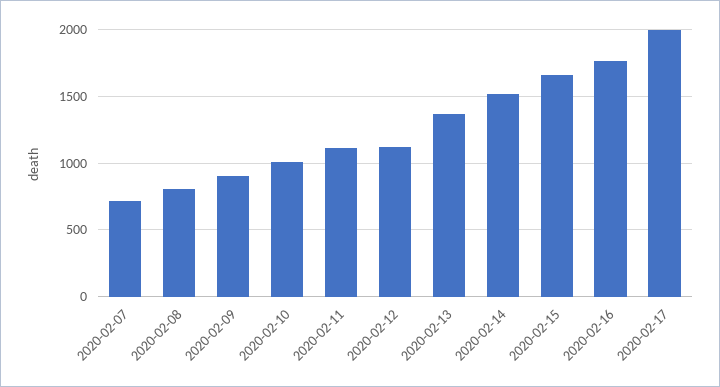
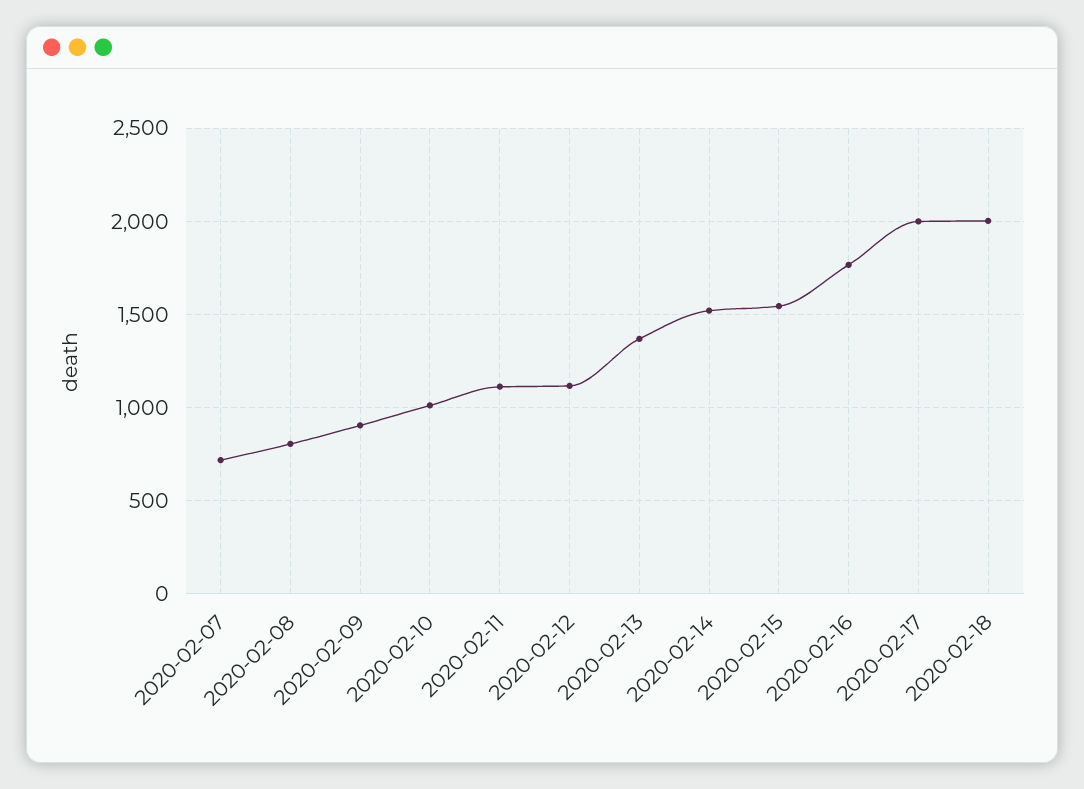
2020-02-15: 1650 -> 1550
2020-02-18: none -> 2000

